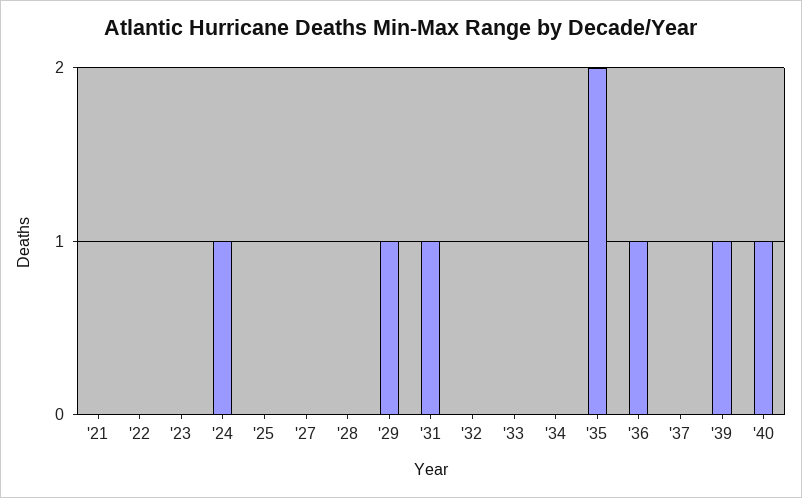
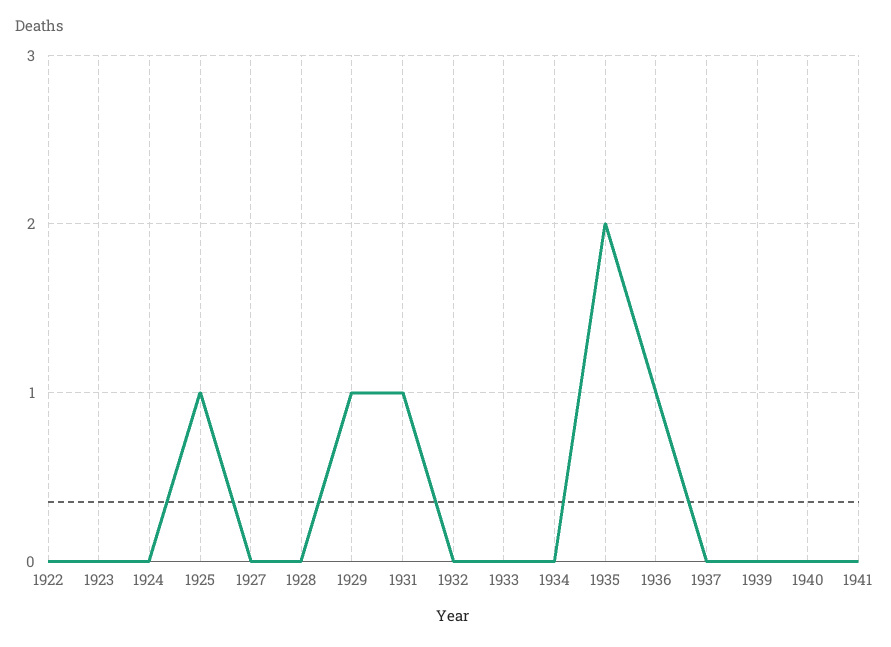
'21: 0 -> none
'24: 1 -> 0
'25: 0 -> 1
'39: 1 -> 0
'40: 1 -> 0
1941: none -> 0

